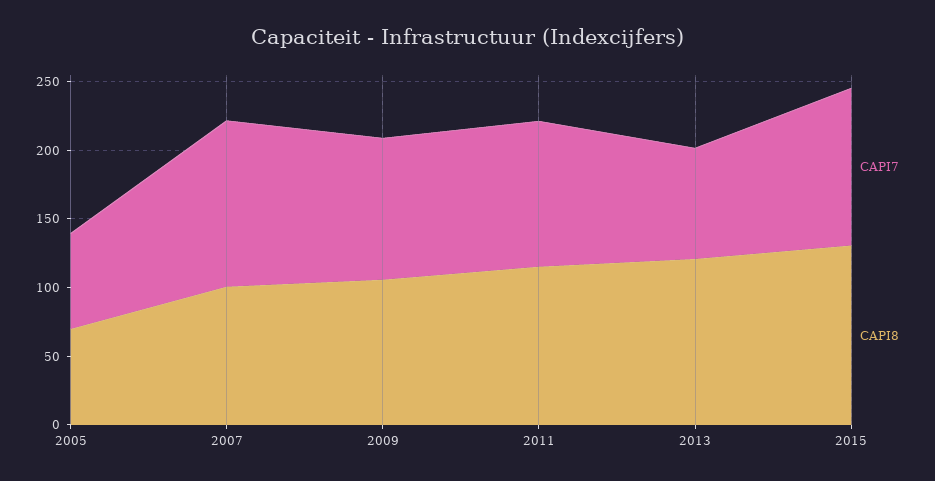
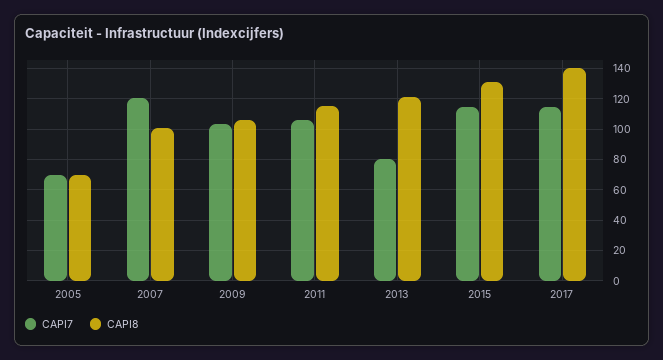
CAPI7, 2017: none -> 115
CAPI8, 2017: none -> 140

